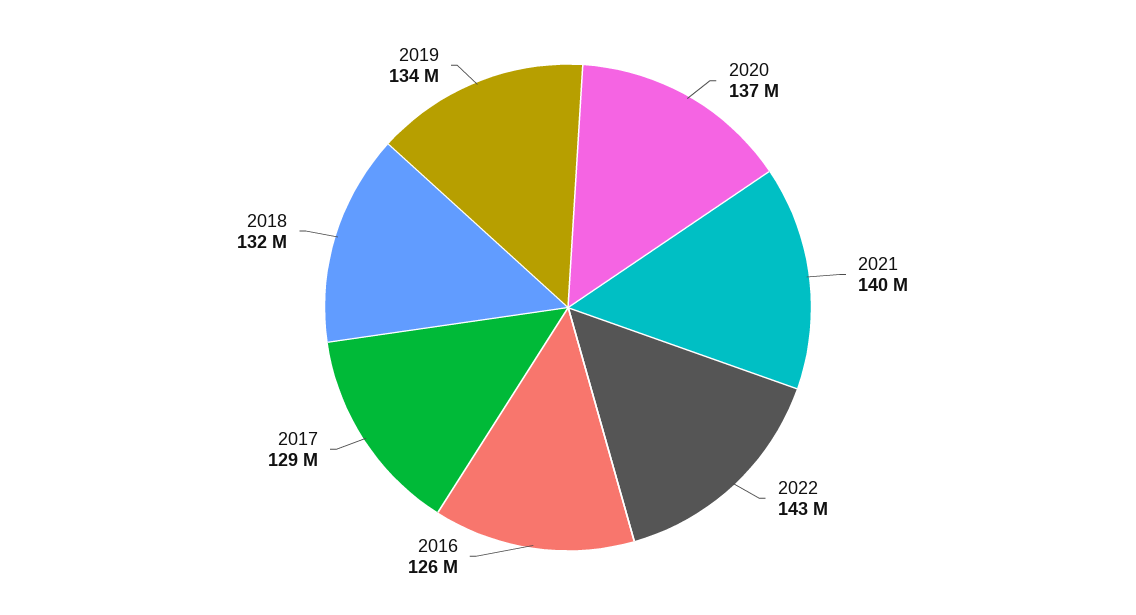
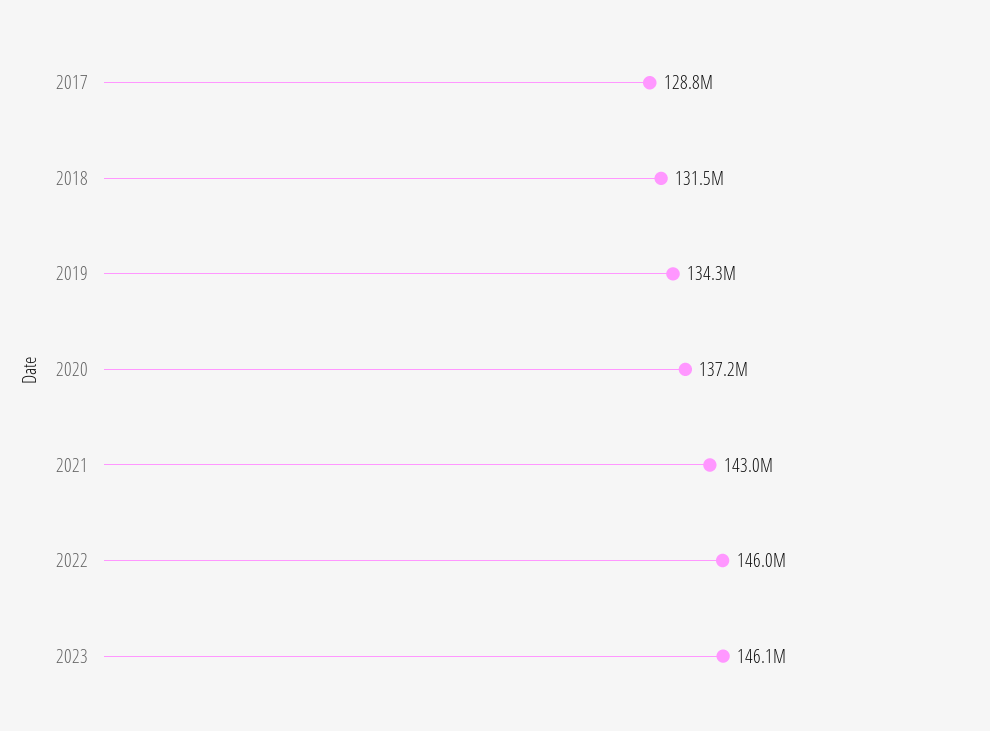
2021: 140000000 -> 143000000
2022: 143000000 -> 146000000
2016: 126000000 -> none
2023: none -> 146100000

